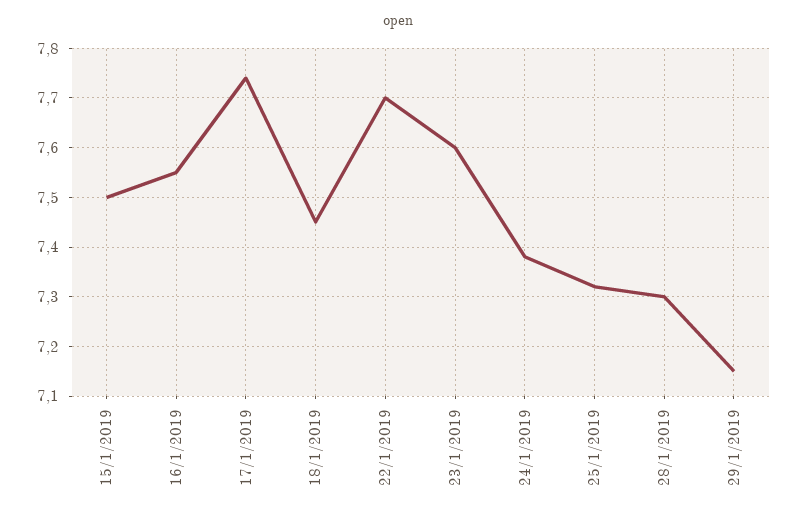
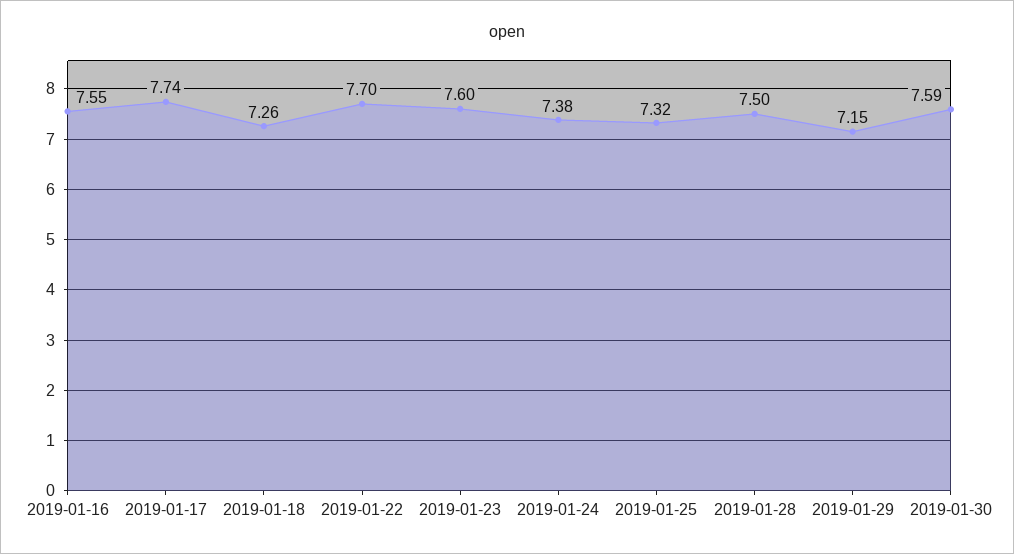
15/1/2019: 7.5 -> none
18/1/2019: 7.45 -> 7.26
28/1/2019: 7.3 -> 7.5
2019-01-30: none -> 7.59

